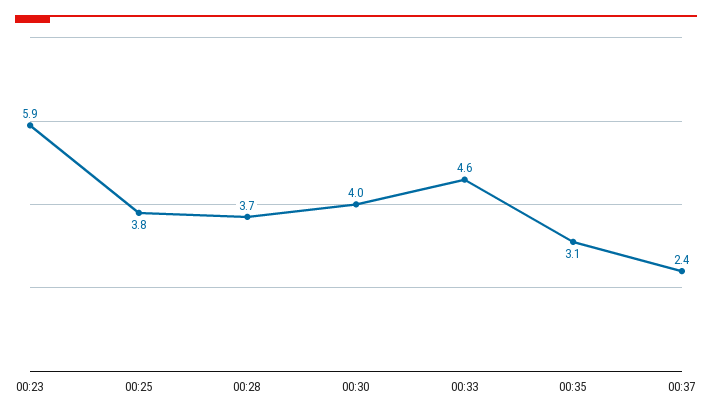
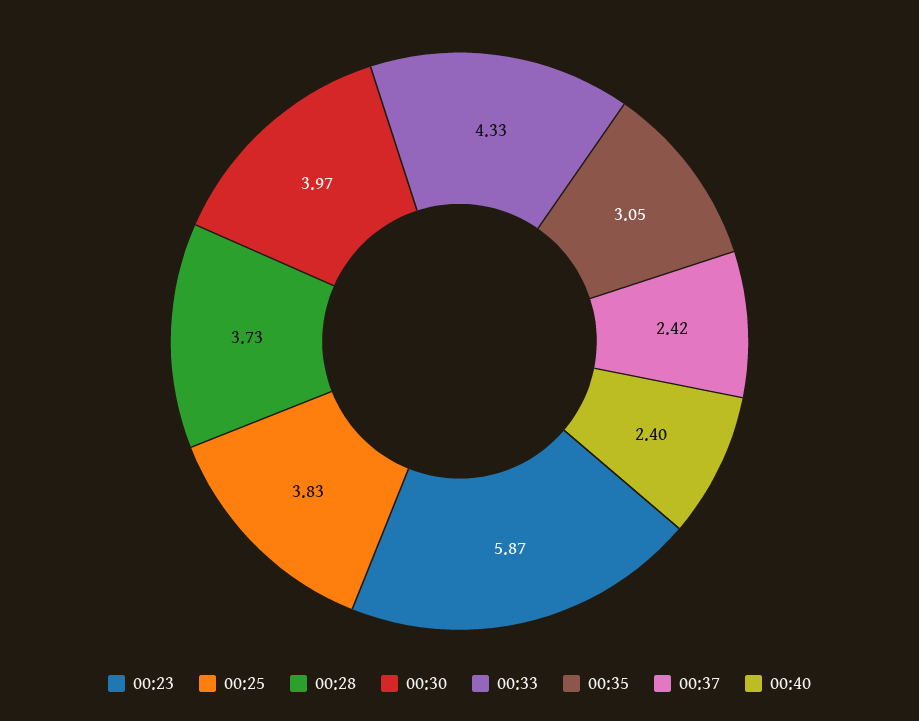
00:33: 4.6 -> 4.33
00:40: none -> 2.4

